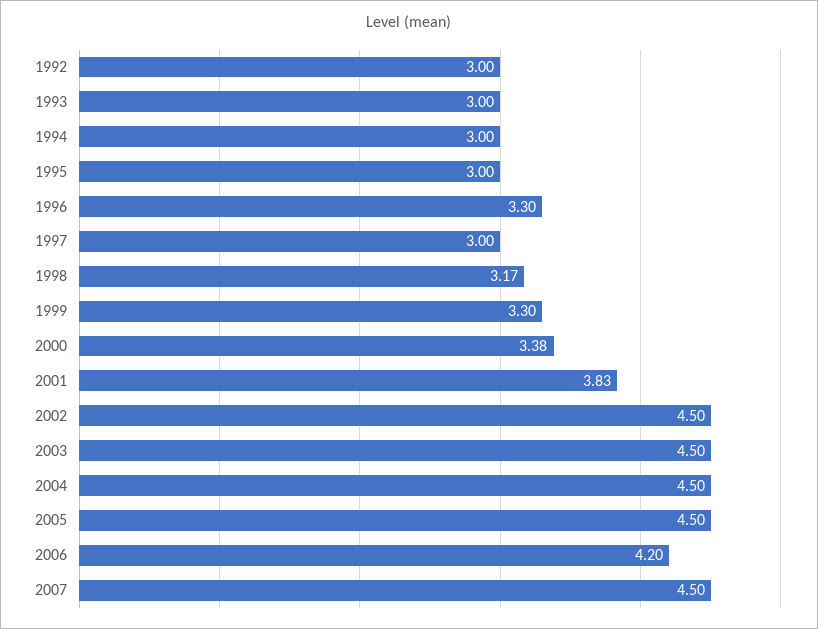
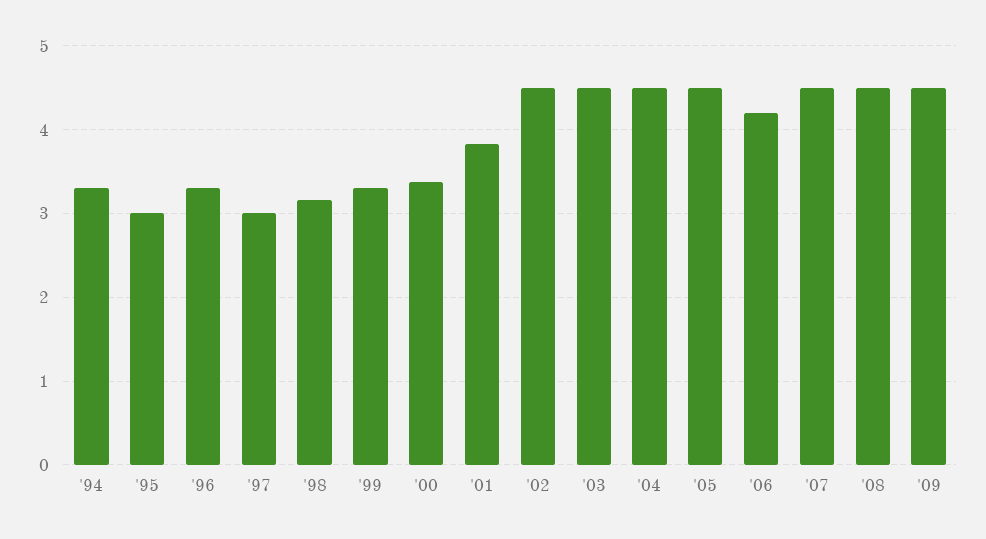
1992: 3 -> none
1993: 3 -> none
1994: 3 -> 3.3
'08: none -> 4.5
'09: none -> 4.5

